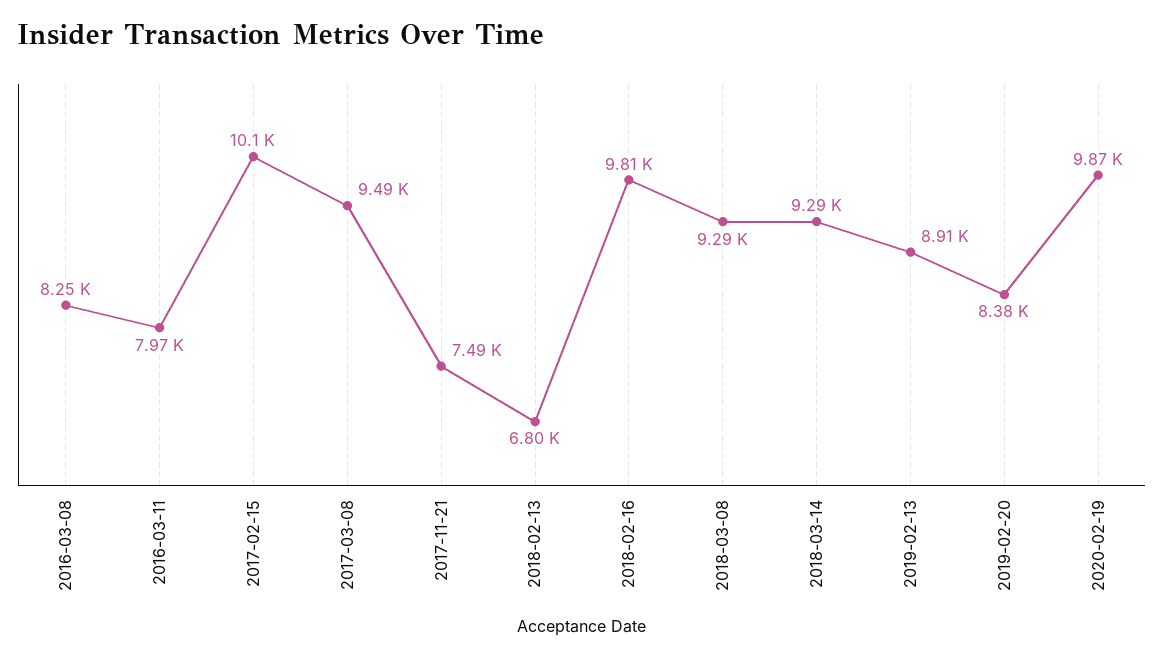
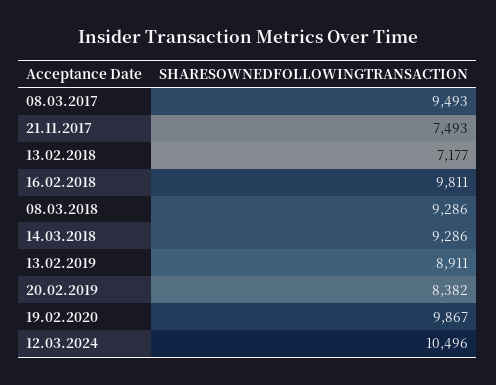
2016-03-08: 8250 -> none
2016-03-11: 7970 -> none
2017-02-15: 10100 -> none
2018-02-13: 6800 -> 7177
12.03.2024: none -> 10496

